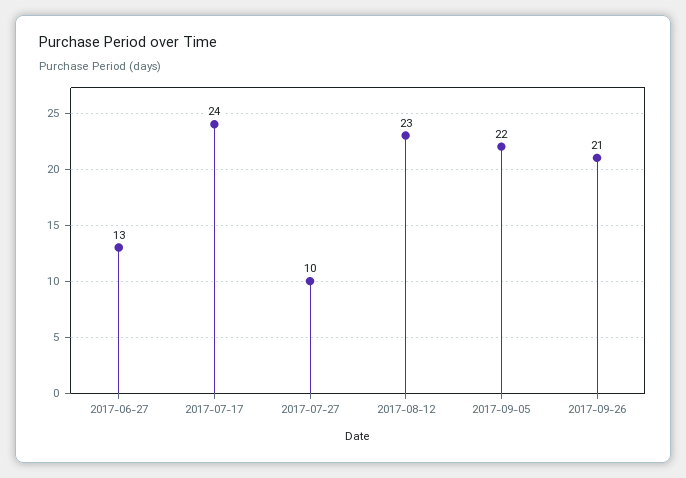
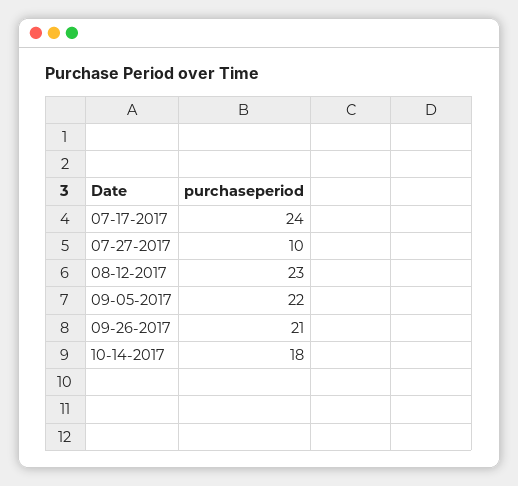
2017-06-27: 13 -> none
10-14-2017: none -> 18

